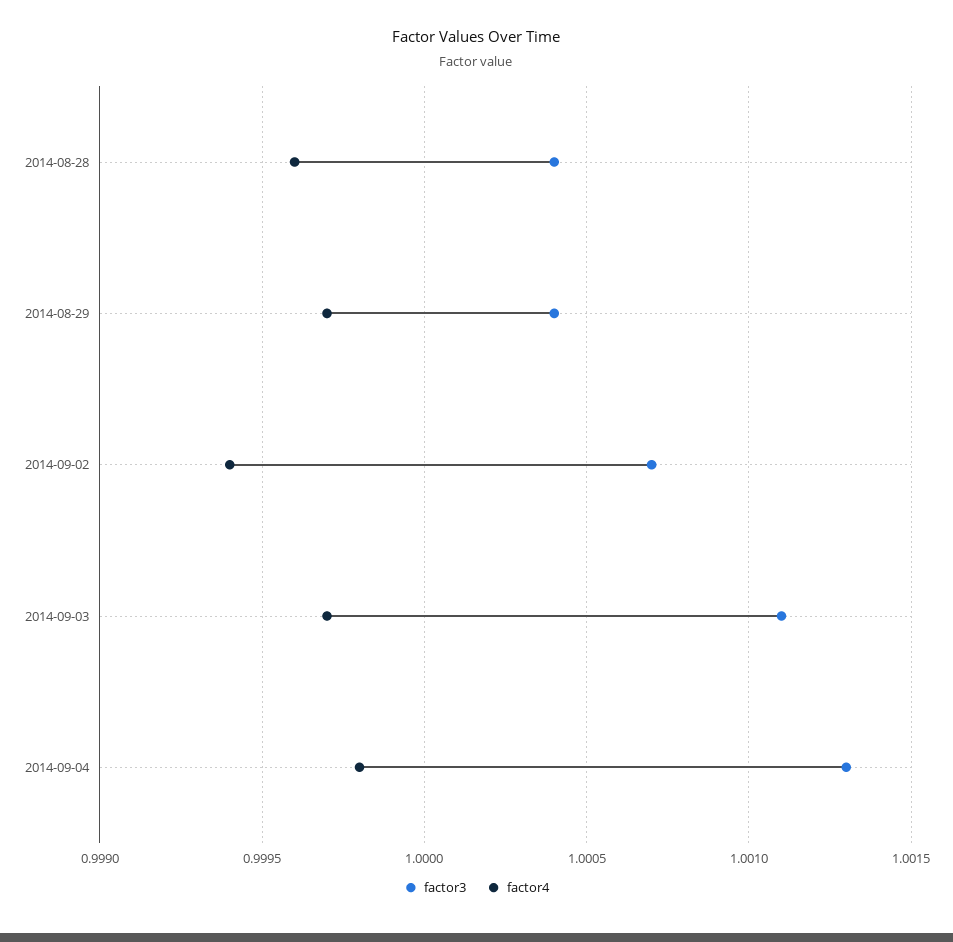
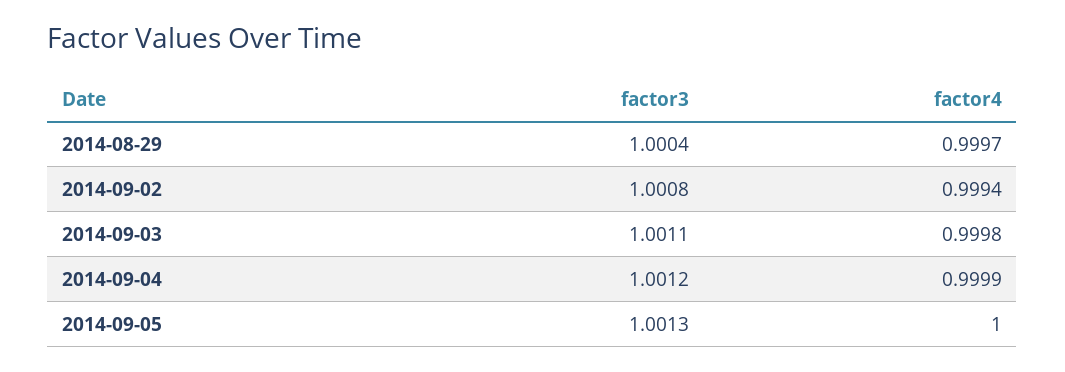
factor3, 2014-08-28: 1.0004 -> none
factor4, 2014-08-28: 0.9996 -> none
factor3, 2014-09-02: 1.0007 -> 1.0008
factor4, 2014-09-03: 0.9997 -> 0.9998
factor3, 2014-09-04: 1.0013 -> 1.0012
factor4, 2014-09-04: 0.9998 -> 0.9999
factor3, 2014-09-05: none -> 1.0013
factor4, 2014-09-05: none -> 1

